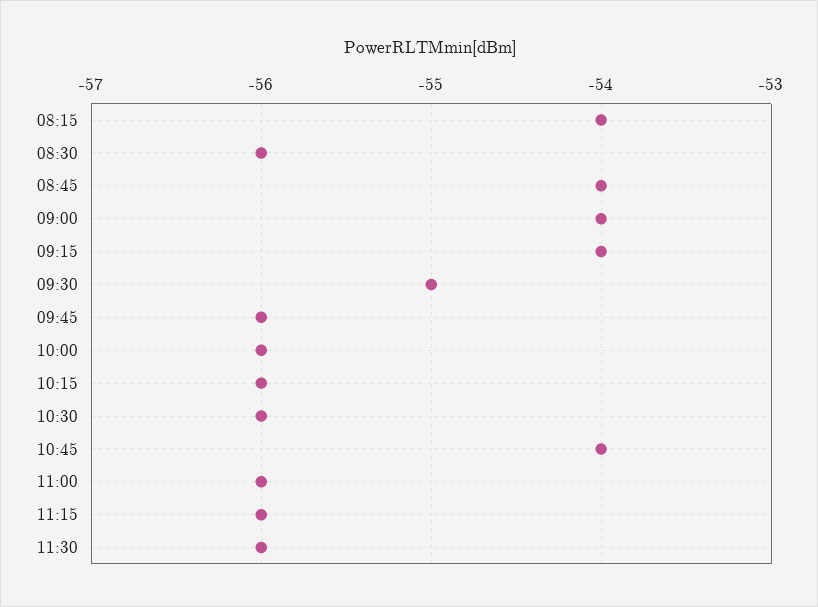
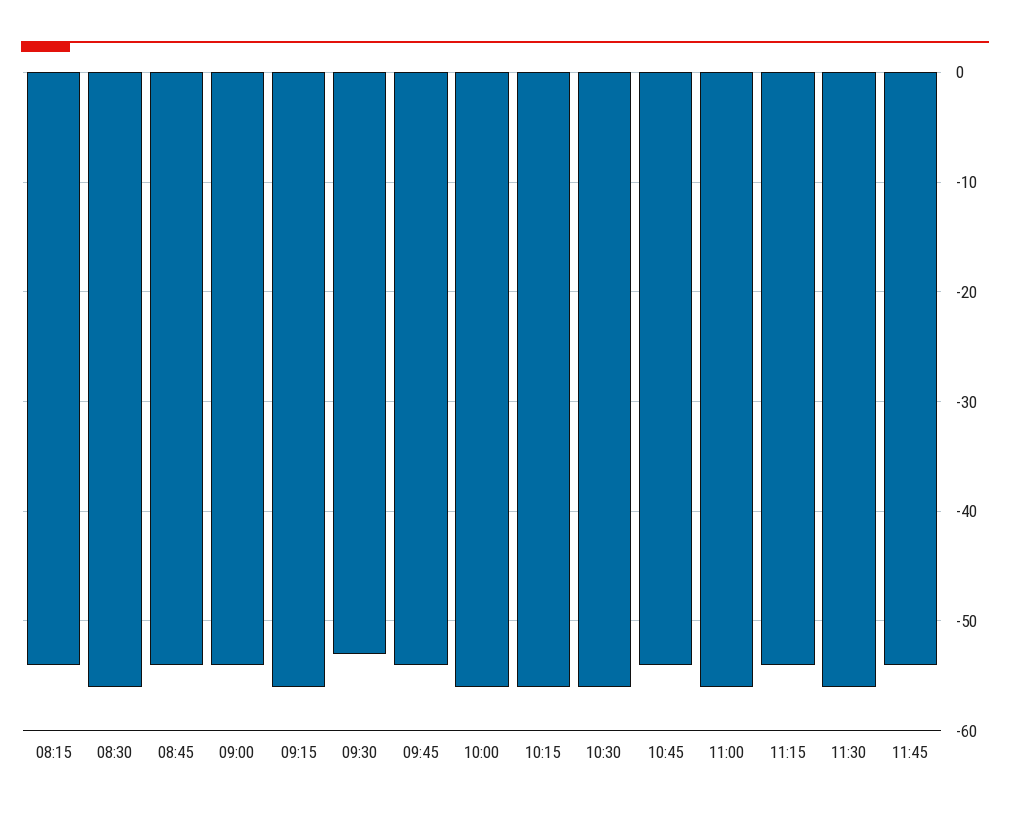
09:15: -54 -> -56
09:30: -55 -> -53
09:45: -56 -> -54
11:15: -56 -> -54
11:45: none -> -54

